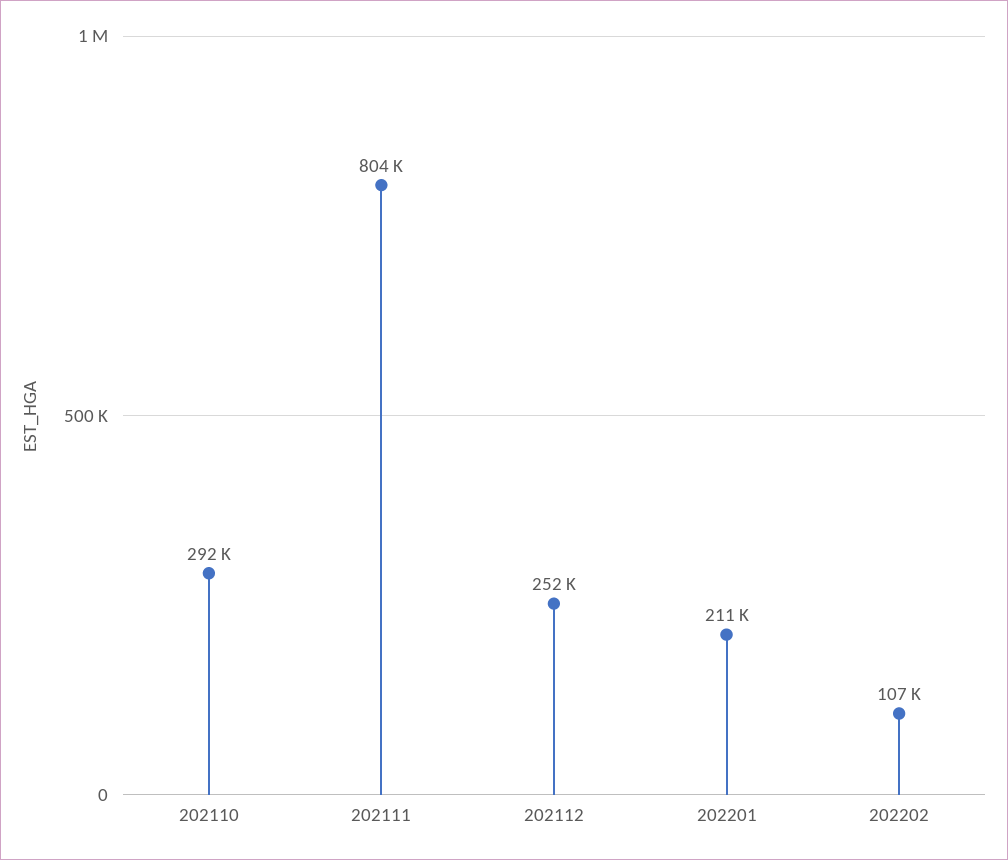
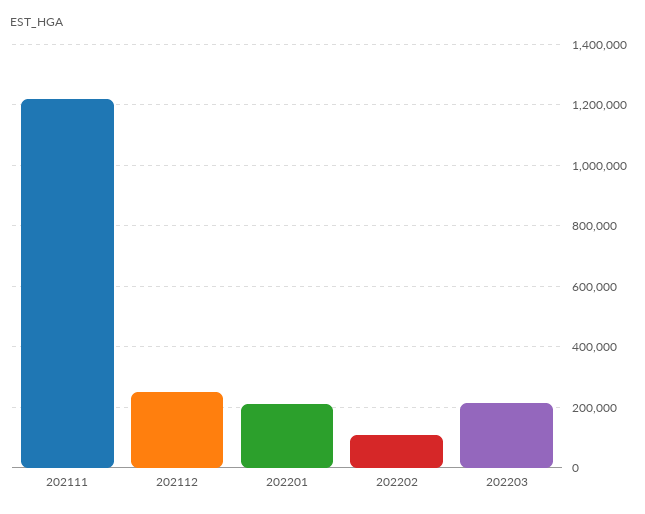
202110: 292000 -> none
202111: 804000 -> 1220000
202203: none -> 220000

